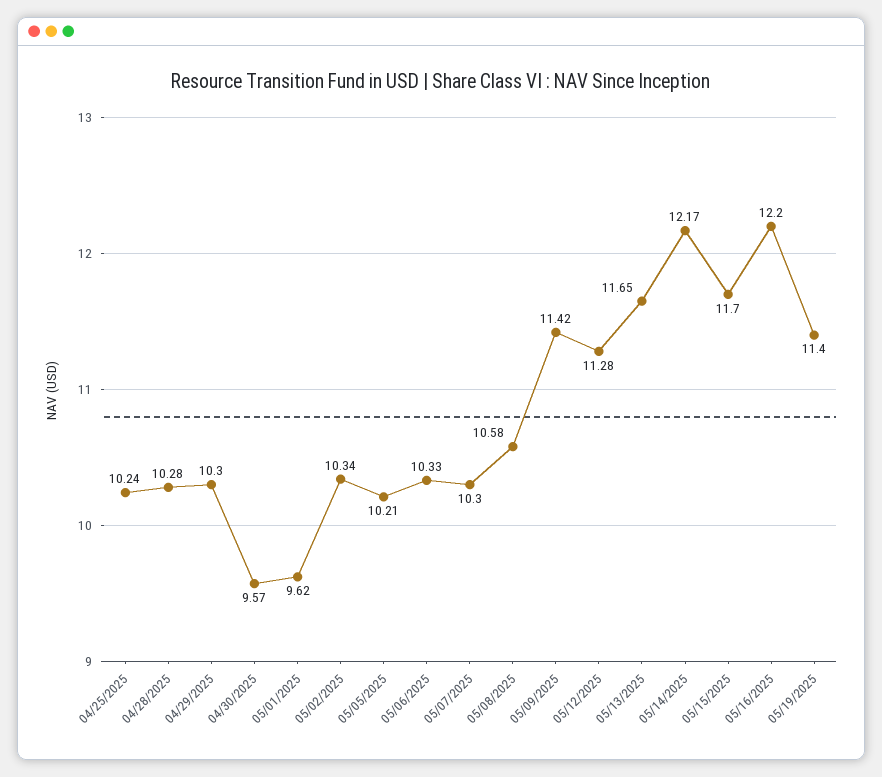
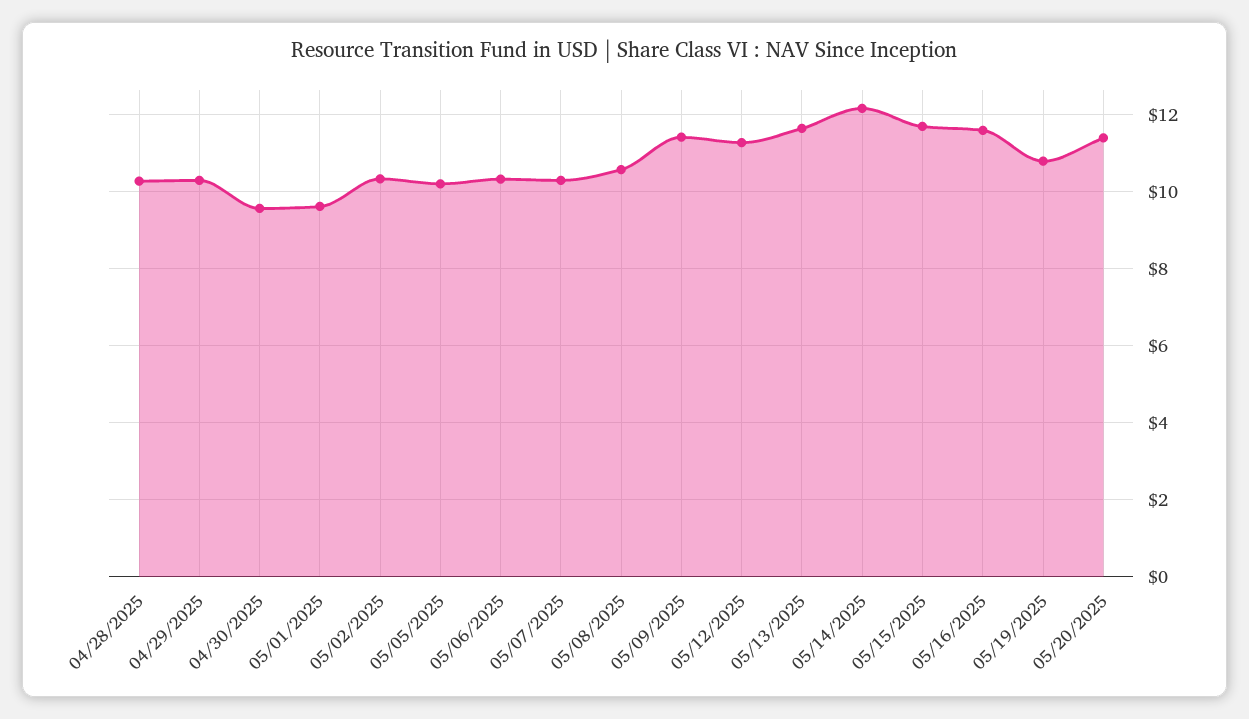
04/25/2025: 10.24 -> none
05/16/2025: 12.2 -> 11.6
05/19/2025: 11.4 -> 10.8
05/20/2025: none -> 11.4

